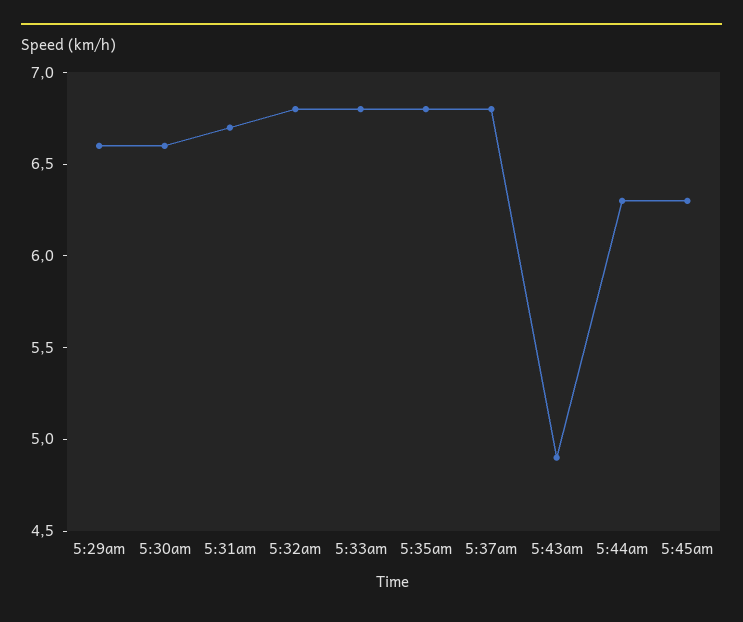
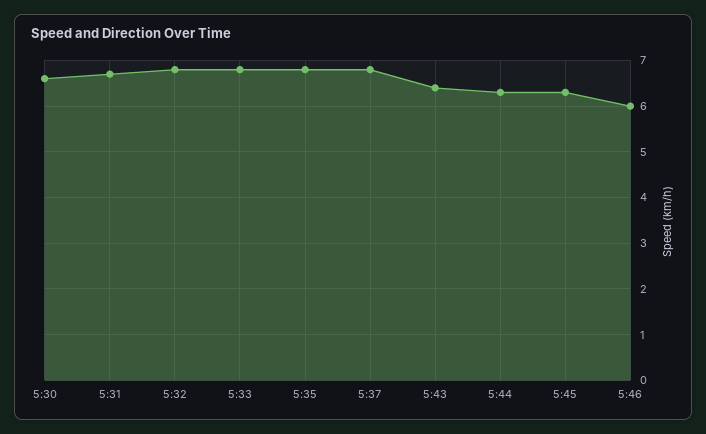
5:29am: 6.6 -> none
5:43am: 4.9 -> 6.5
5:46: none -> 6

